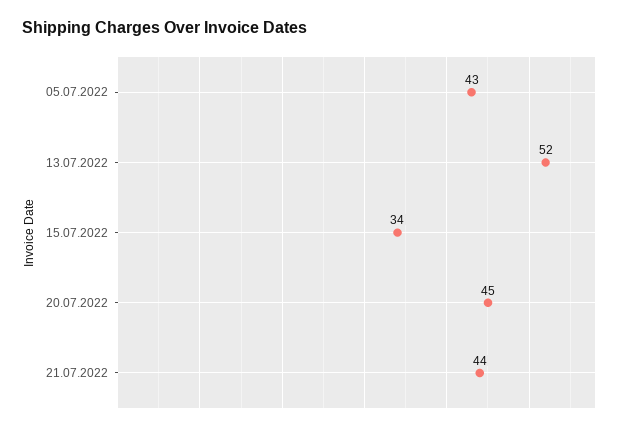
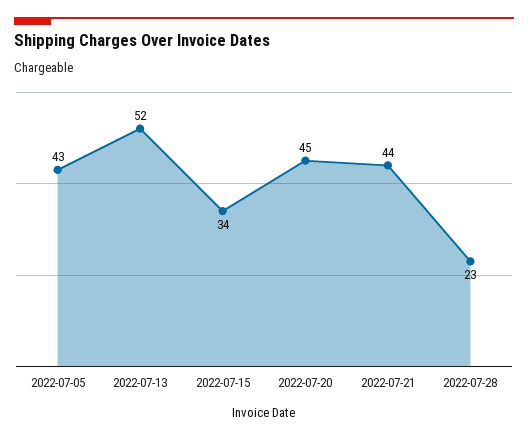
2022-07-28: none -> 23

